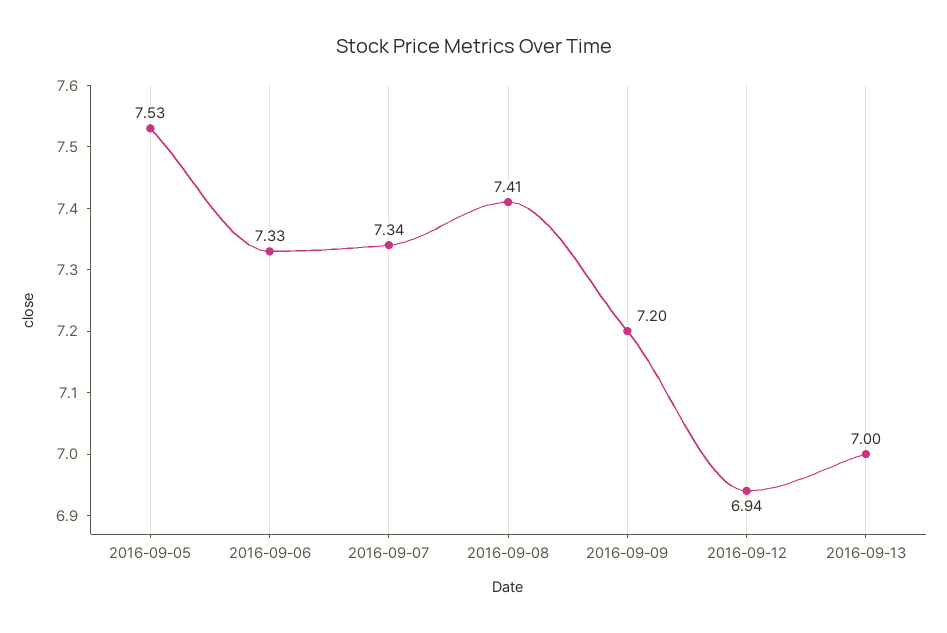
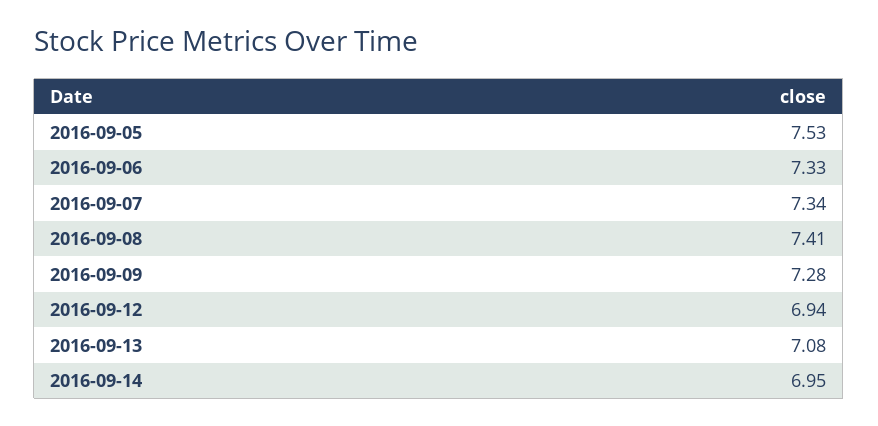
2016-09-09: 7.2 -> 7.28
2016-09-13: 7 -> 7.08
2016-09-14: none -> 6.95

